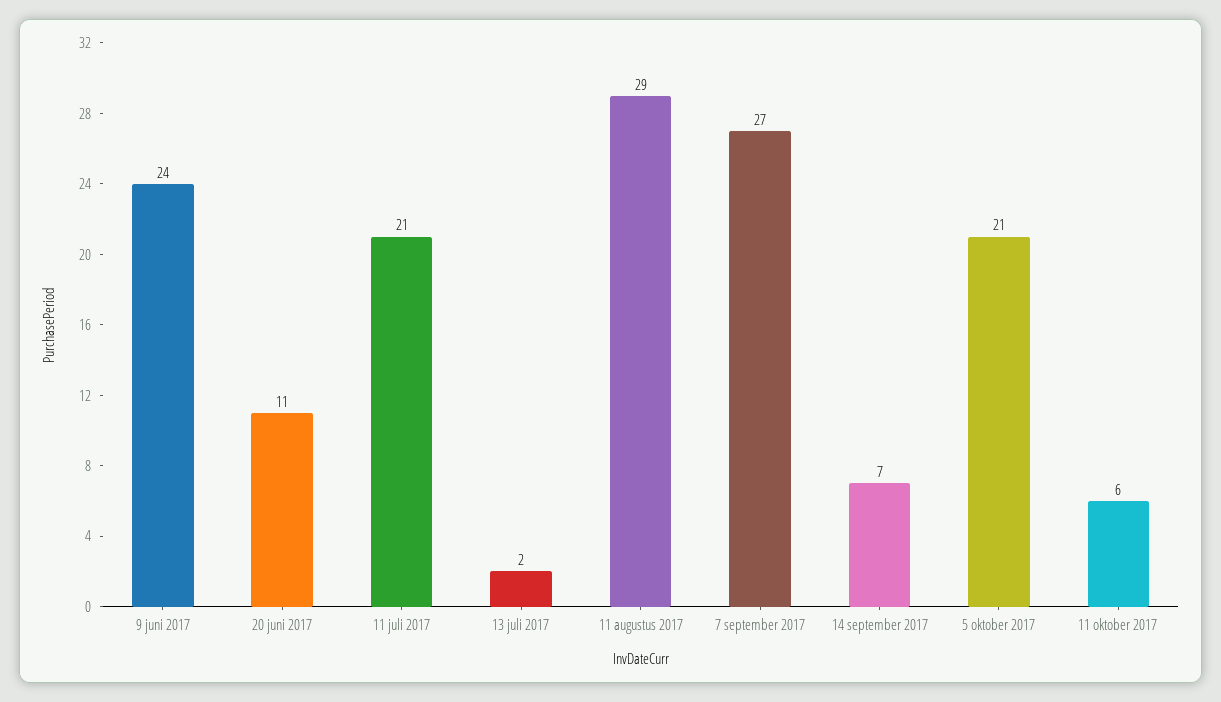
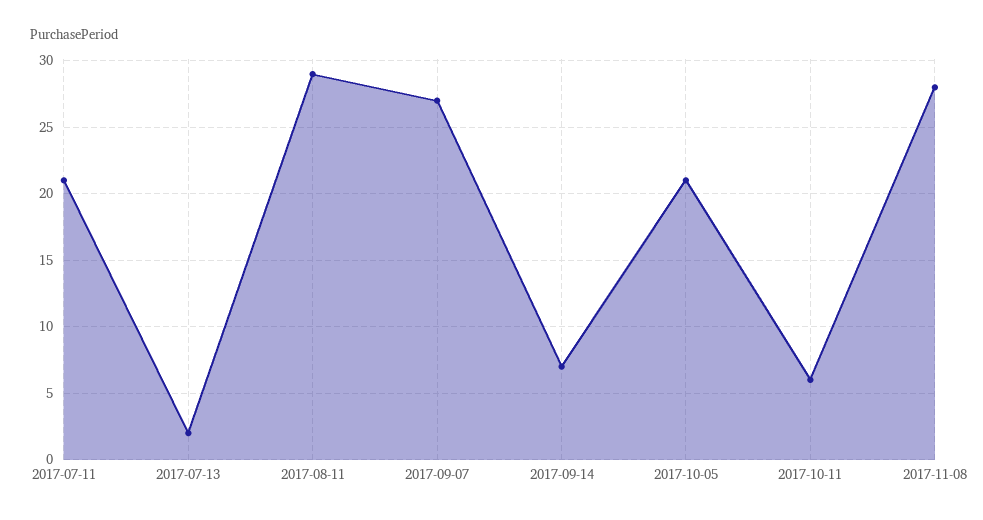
9 juni 2017: 24 -> none
20 juni 2017: 11 -> none
2017-11-08: none -> 28

